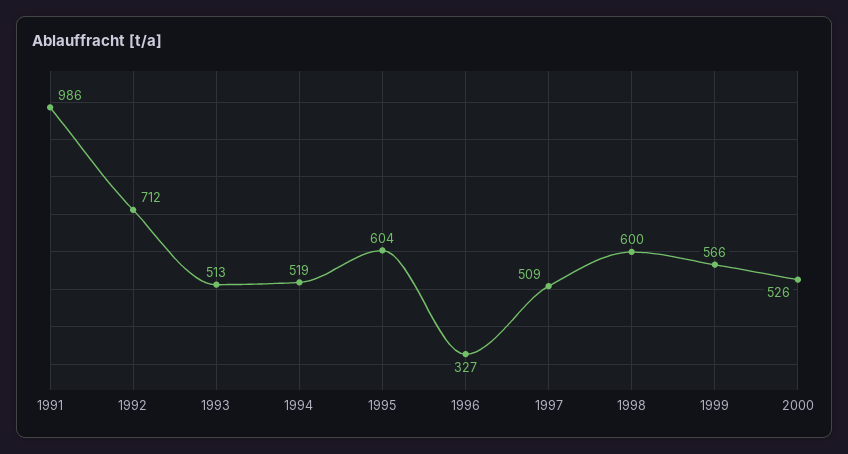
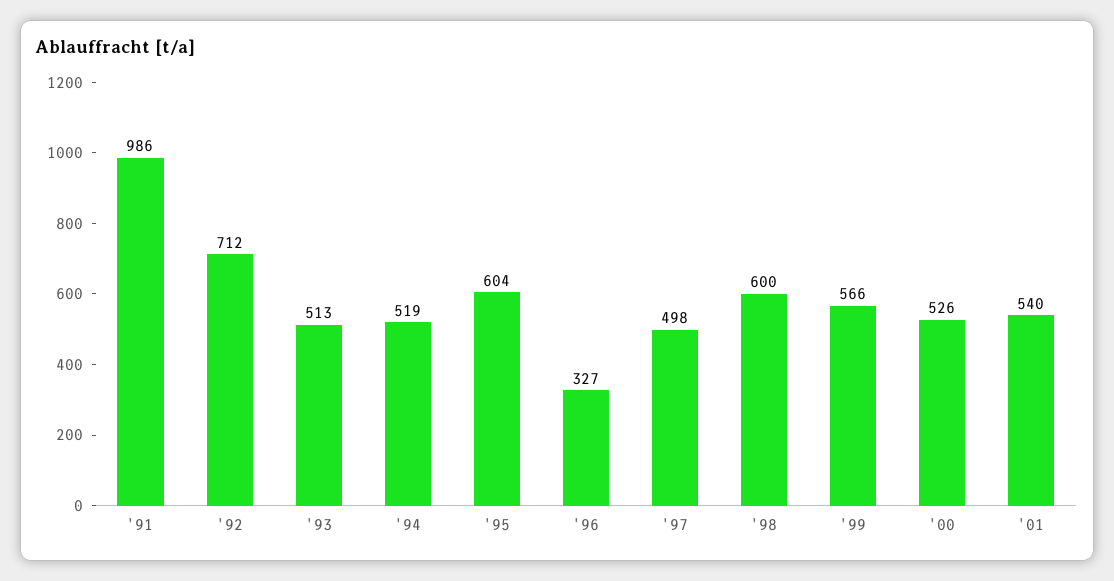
1997: 509 -> 498
'01: none -> 540

